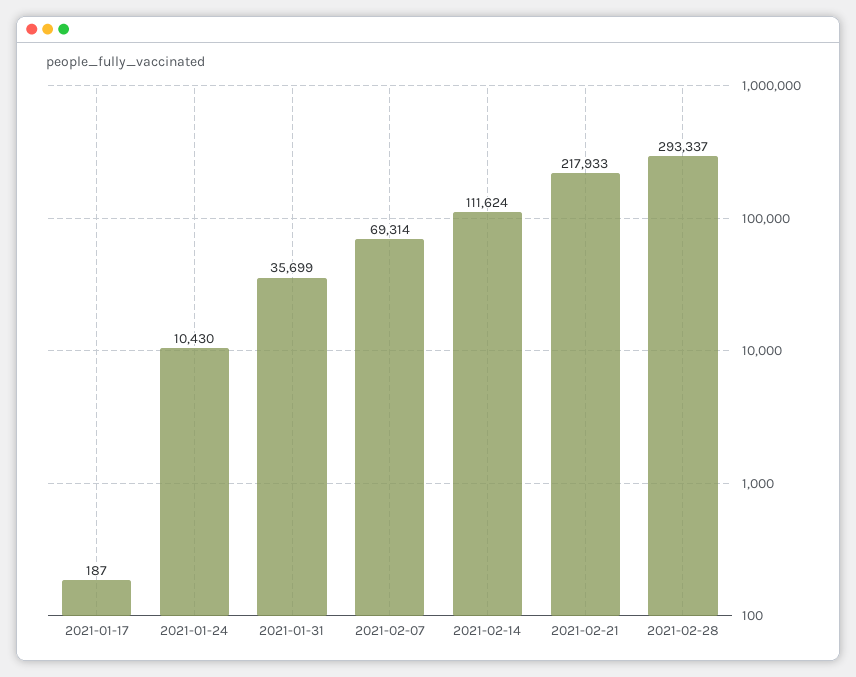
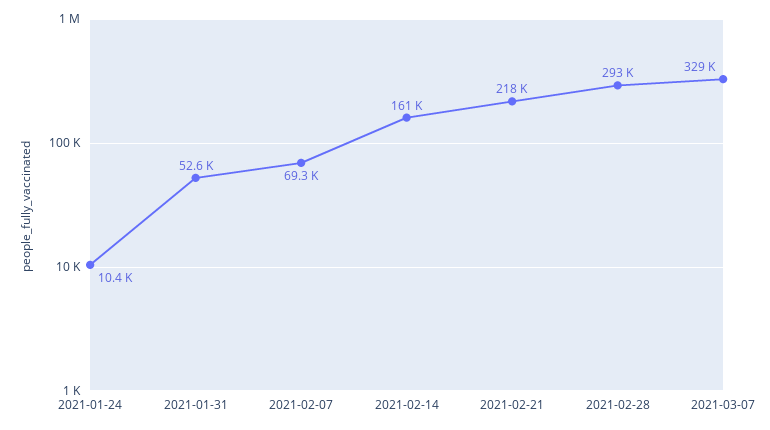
2021-01-17: 187 -> none
2021-01-31: 35699 -> 52600
2021-02-14: 111624 -> 161000
2021-03-07: none -> 329000

